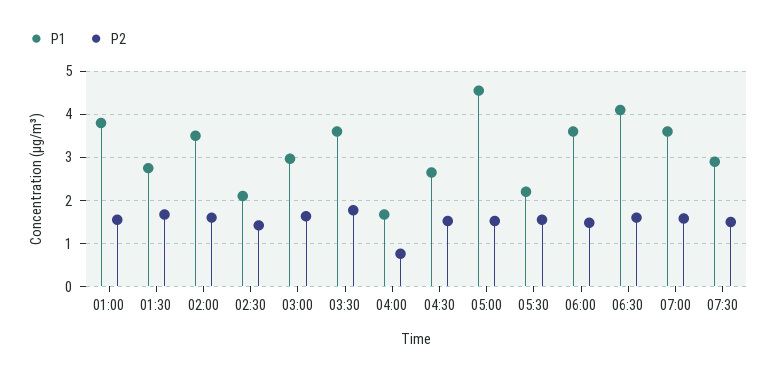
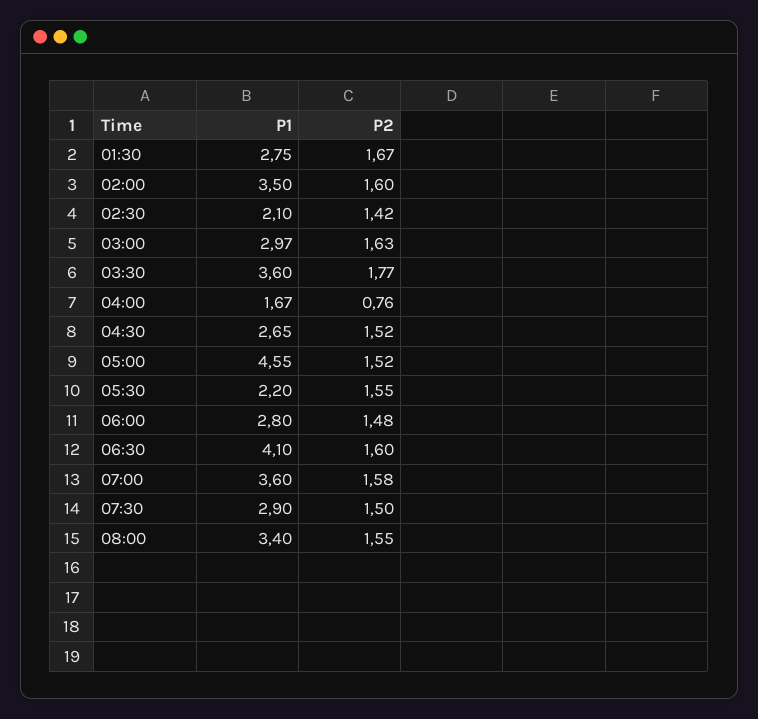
P1, 01:00: 3.8 -> none
P2, 01:00: 1.6 -> none
P1, 06:00: 3.6 -> 2.8
P1, 08:00: none -> 3.4
P2, 08:00: none -> 1.55

